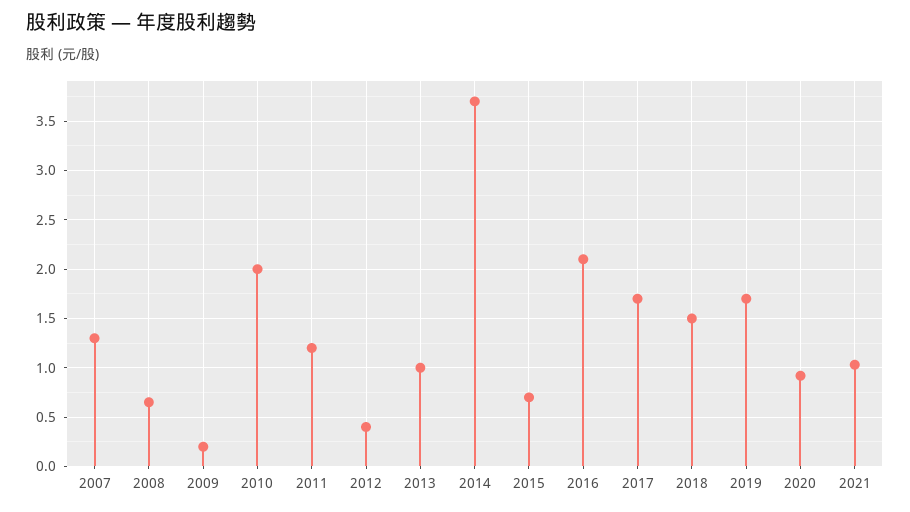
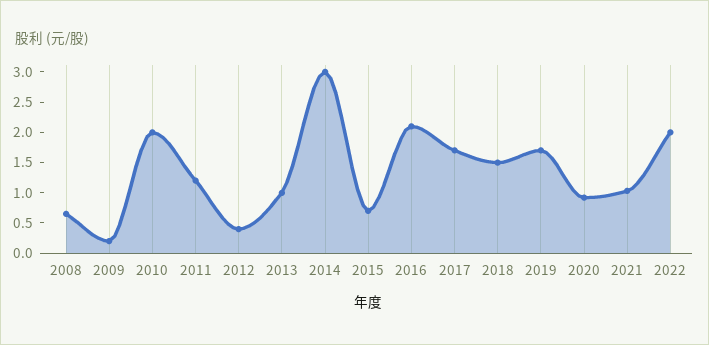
2007: 1.3 -> none
2014: 3.7 -> 3
2022: none -> 2

